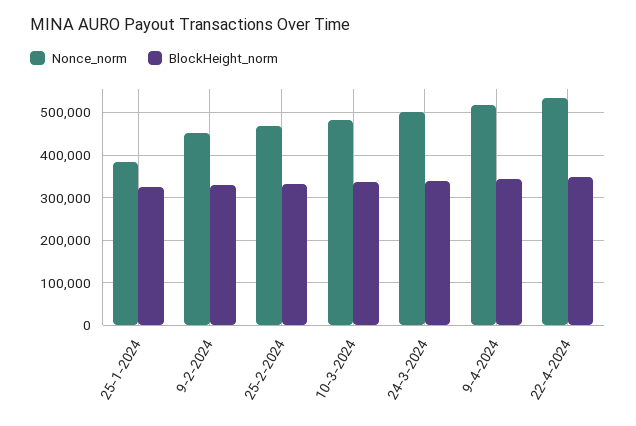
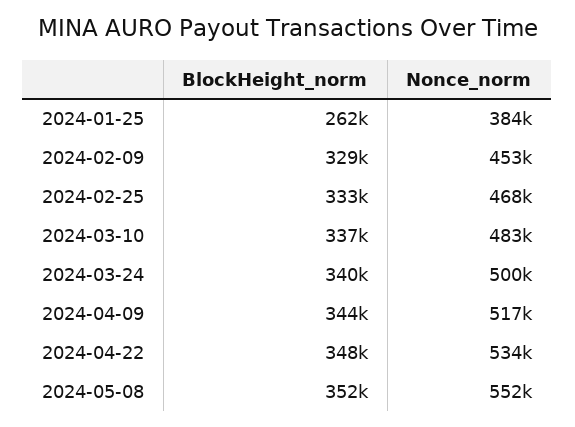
BlockHeight_norm, 25-1-2024: 320000 -> 262000
BlockHeight_norm, 2024-05-08: none -> 352000
Nonce_norm, 2024-05-08: none -> 552000

